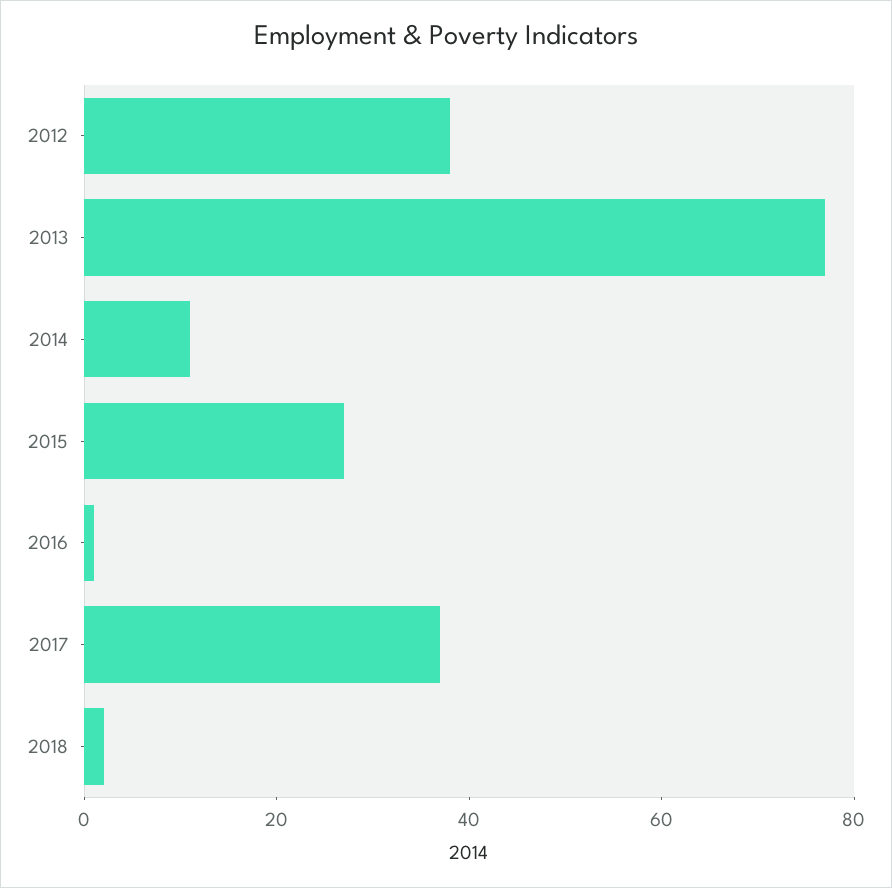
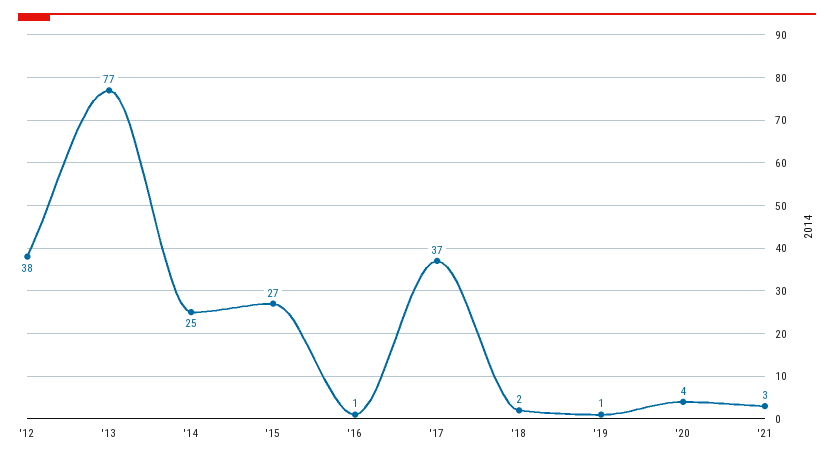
2014: 10 -> 25
'19: none -> 1
'20: none -> 4
'21: none -> 3

